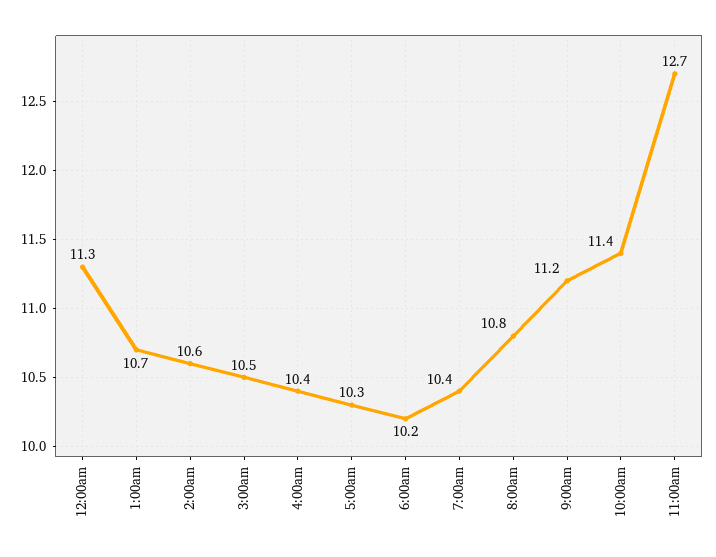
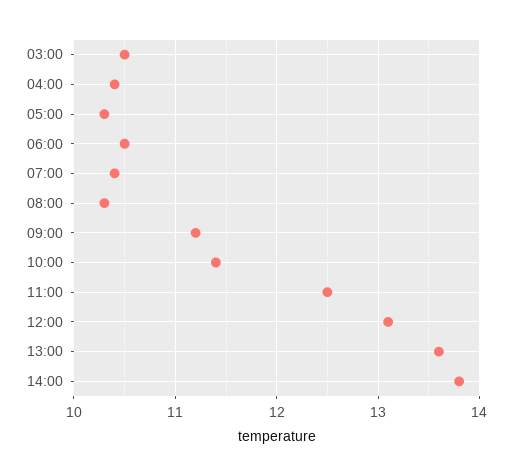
12:00am: 11.3 -> none
1:00am: 10.7 -> none
2:00am: 10.6 -> none
6:00am: 10.2 -> 10.5
8:00am: 10.8 -> 10.3
11:00am: 12.7 -> 12.5
12:00: none -> 13.1
13:00: none -> 13.6
14:00: none -> 13.8

